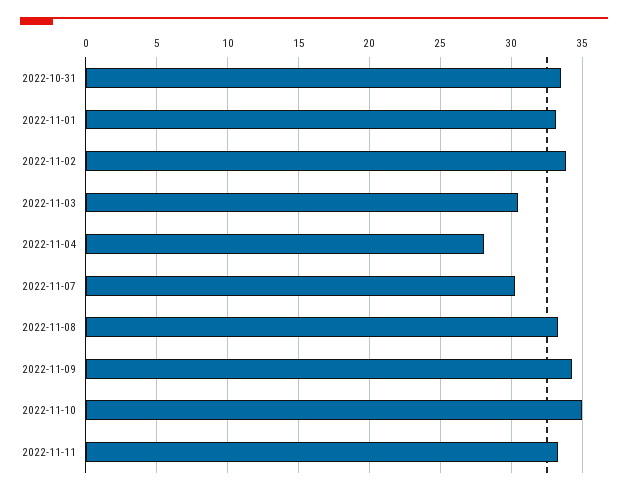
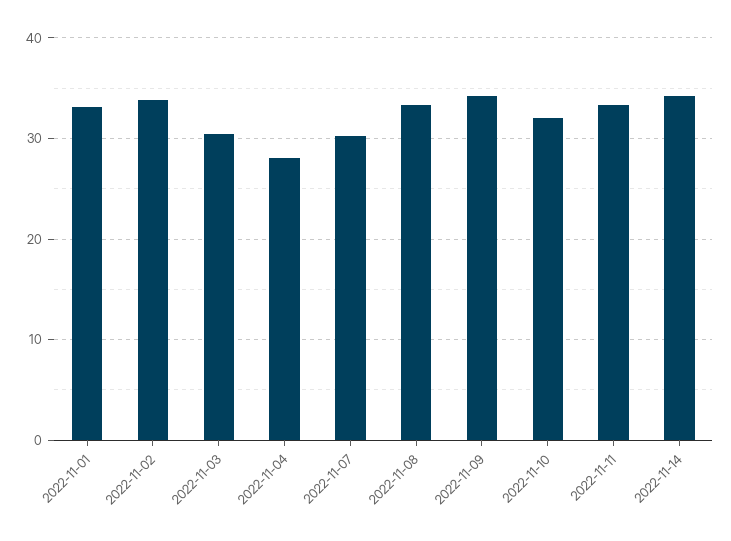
2022-10-31: 33.5 -> none
2022-11-10: 35 -> 32
2022-11-14: none -> 34

